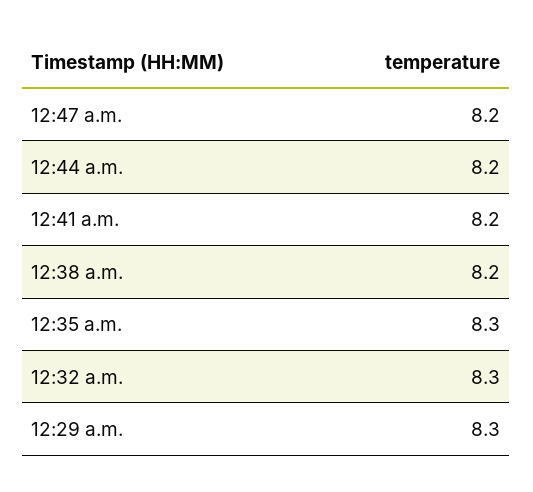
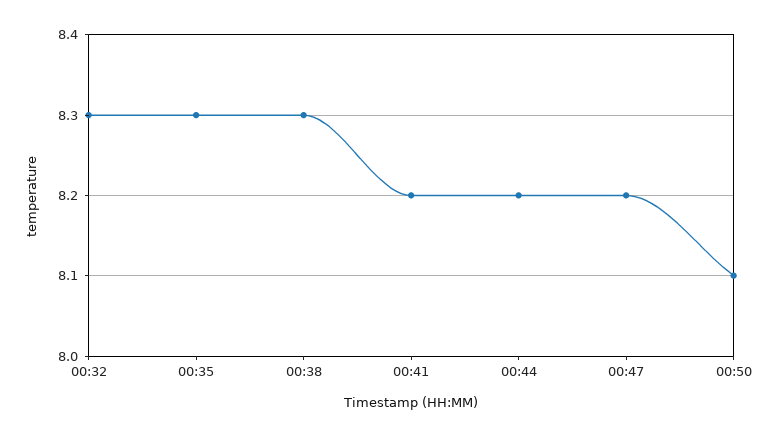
12:38 a.m.: 8.2 -> 8.3
12:29 a.m.: 8.3 -> none
00:50: none -> 8.1

